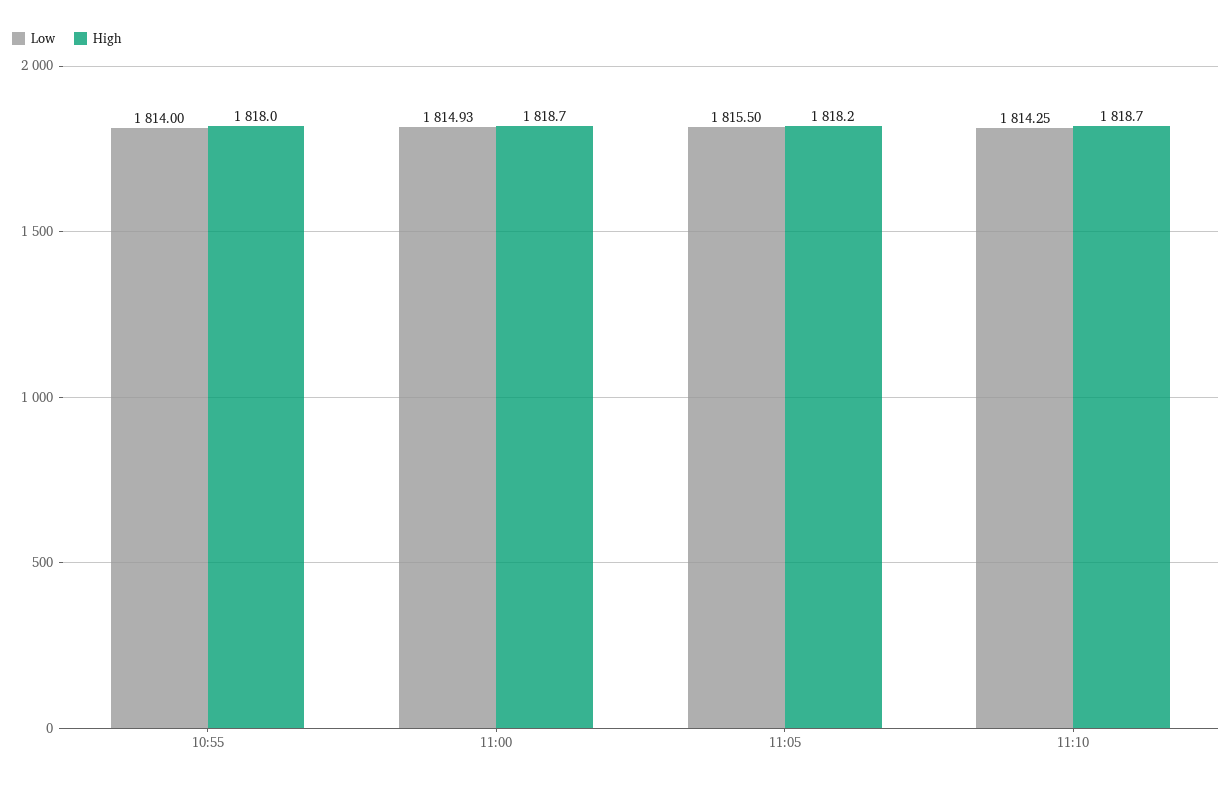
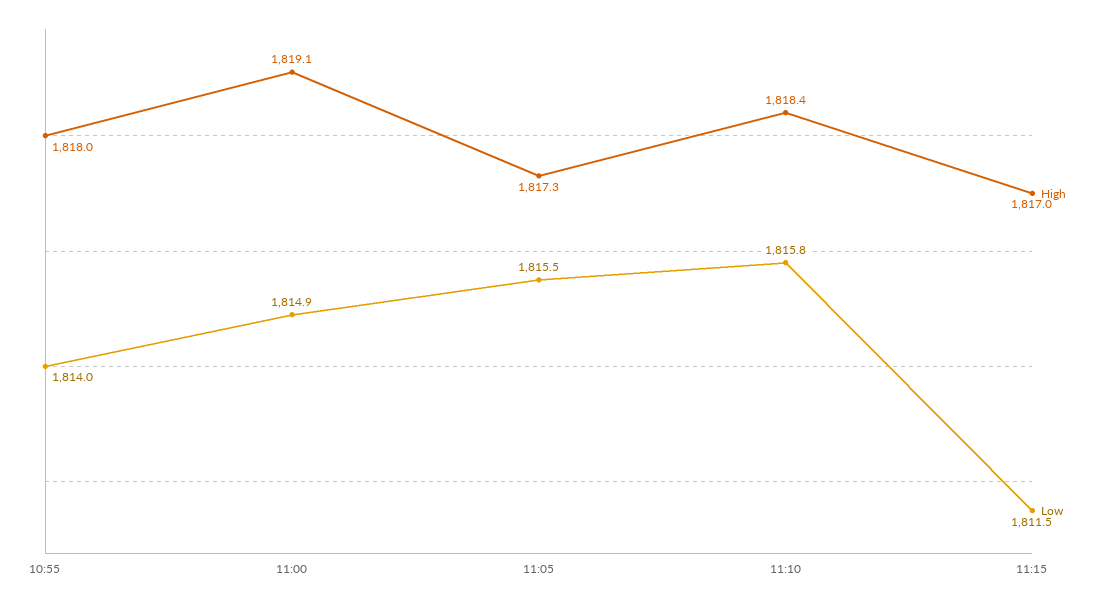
High, 11:00: 1818.7 -> 1819.1
High, 11:05: 1818.2 -> 1817.3
Low, 11:10: 1814.25 -> 1815.8
High, 11:10: 1818.7 -> 1818.4
High, 11:15: none -> 1817
Low, 11:15: none -> 1811.5

